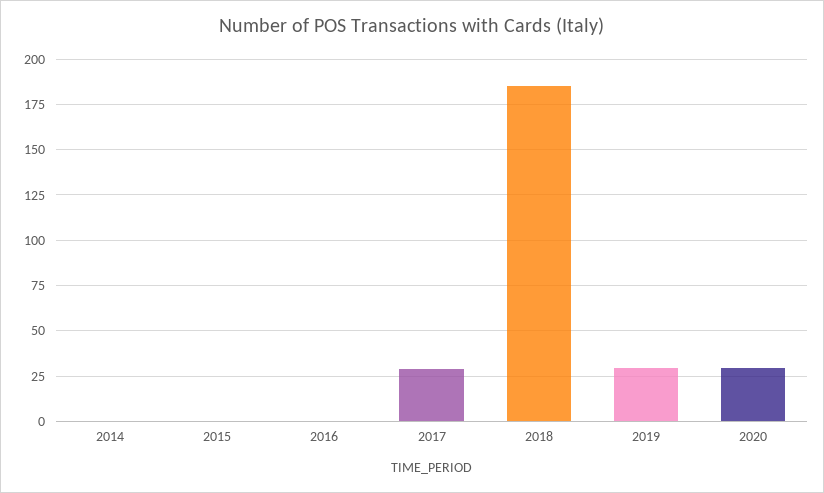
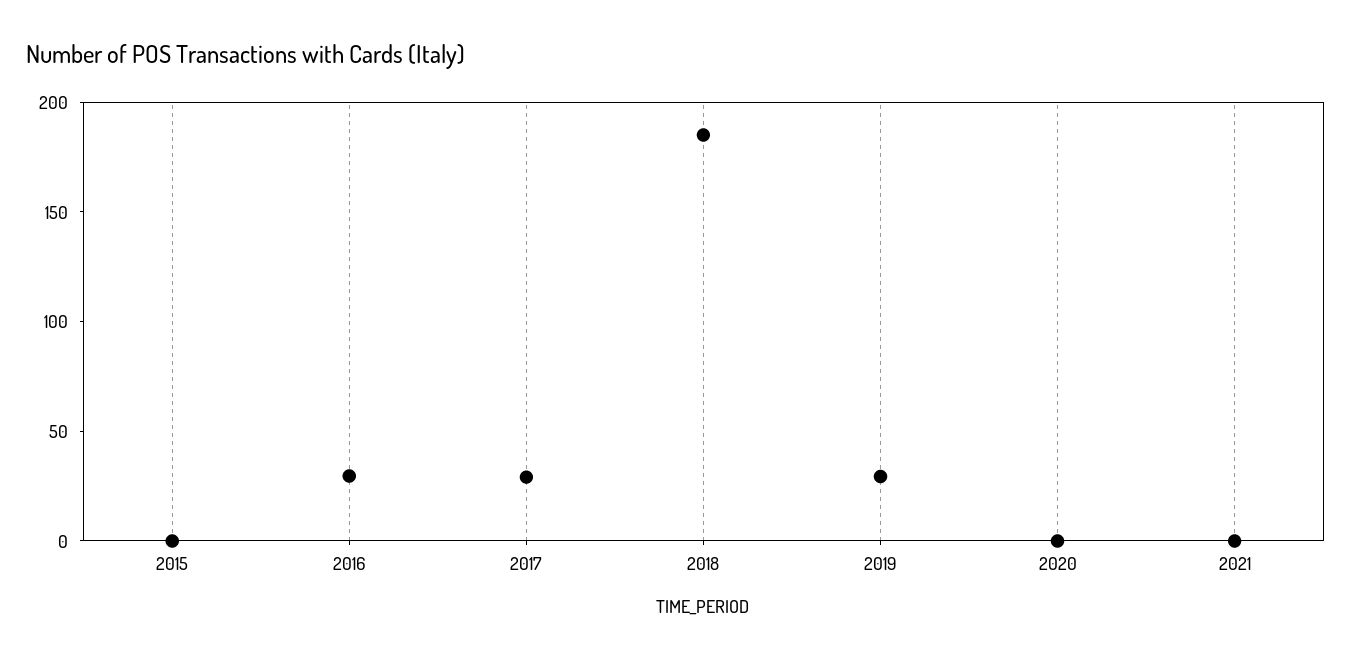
2014: 0 -> none
2016: 0 -> 30
2020: 30 -> 0
2021: none -> 0

